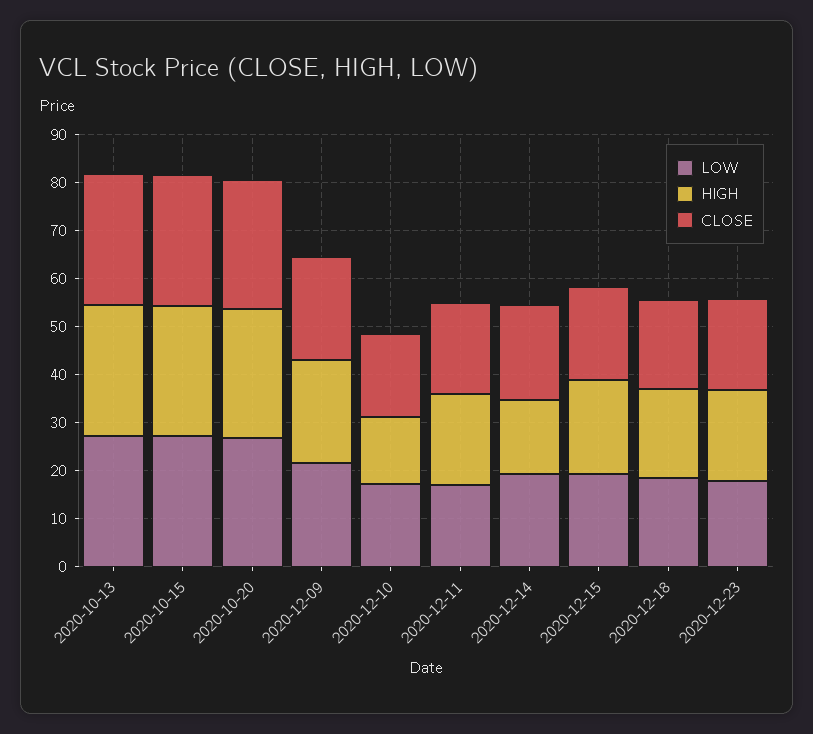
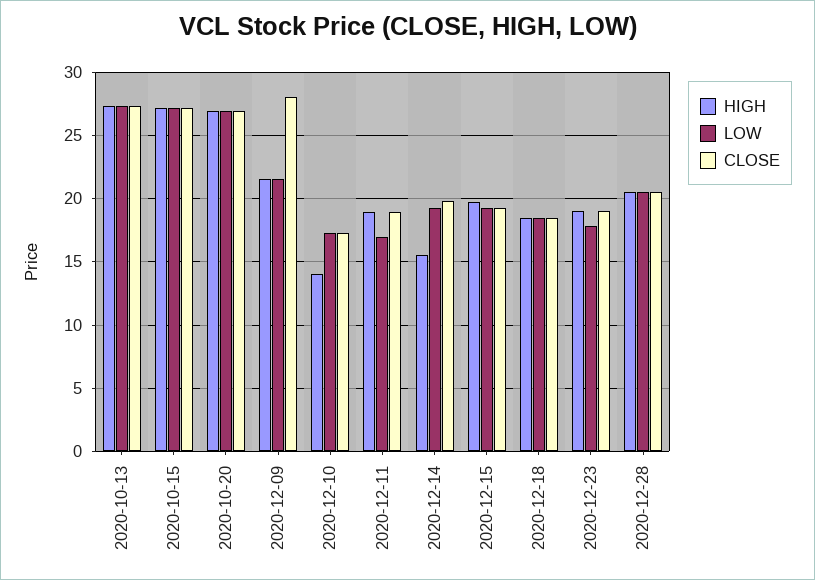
CLOSE, 2020-12-09: 22 -> 28
HIGH, 2020-12-28: none -> 20.5
LOW, 2020-12-28: none -> 20.5
CLOSE, 2020-12-28: none -> 20.5

